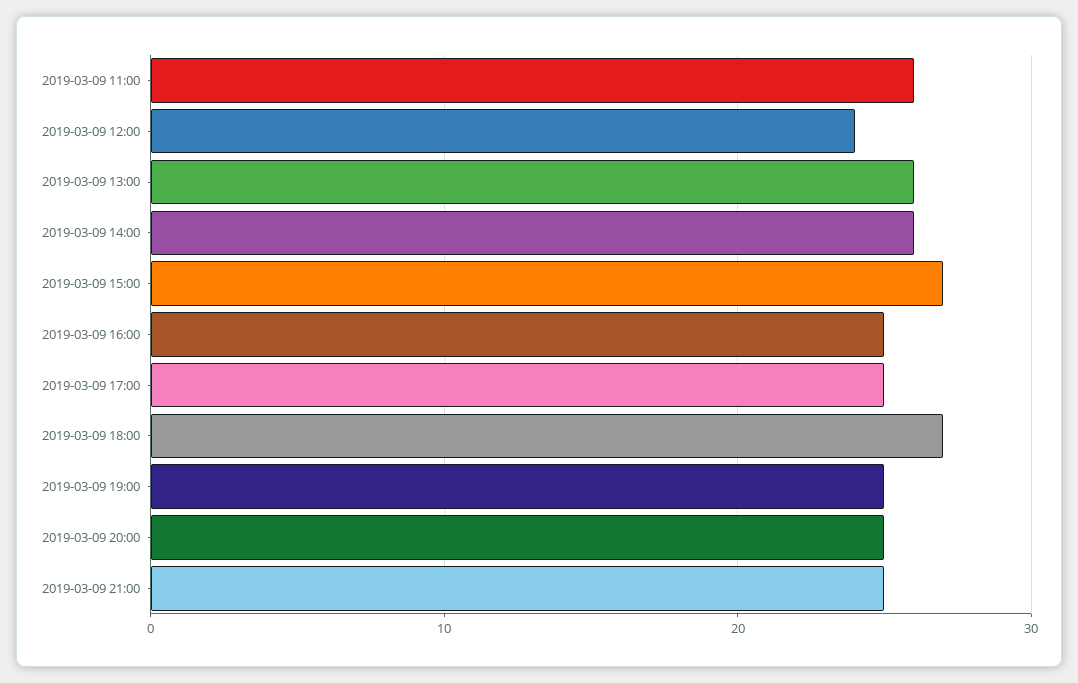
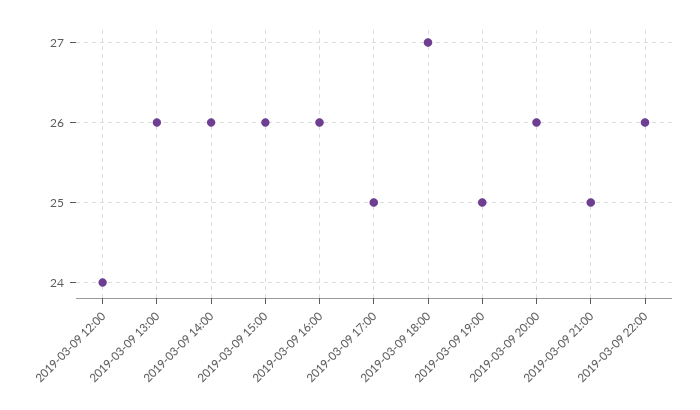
2019-03-09 11:00: 26 -> none
2019-03-09 15:00: 27 -> 26
2019-03-09 16:00: 25 -> 26
2019-03-09 20:00: 25 -> 26
2019-03-09 22:00: none -> 26

